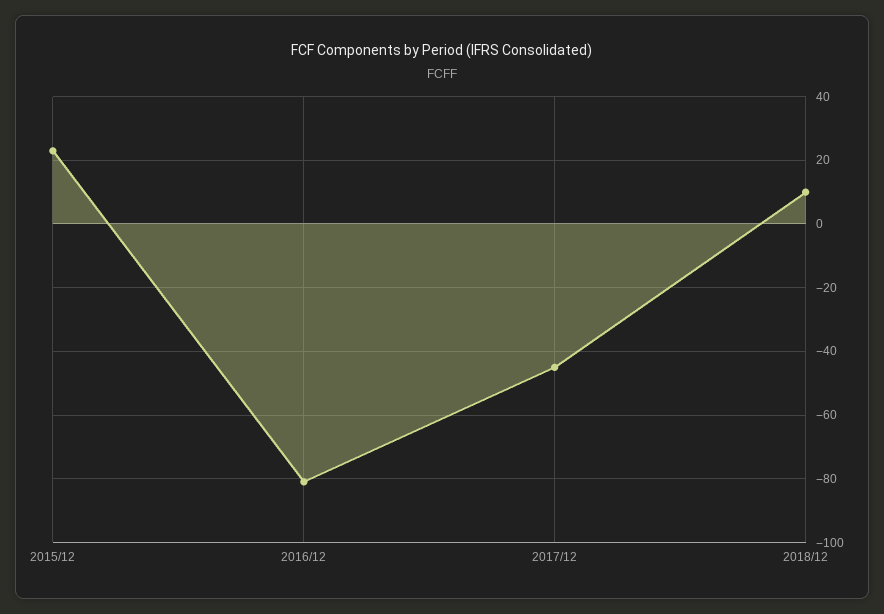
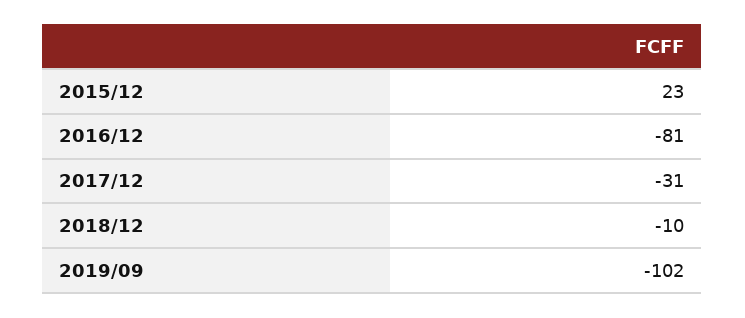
2017/12: -45 -> -31
2018/12: 10 -> -10
2019/09: none -> -102

